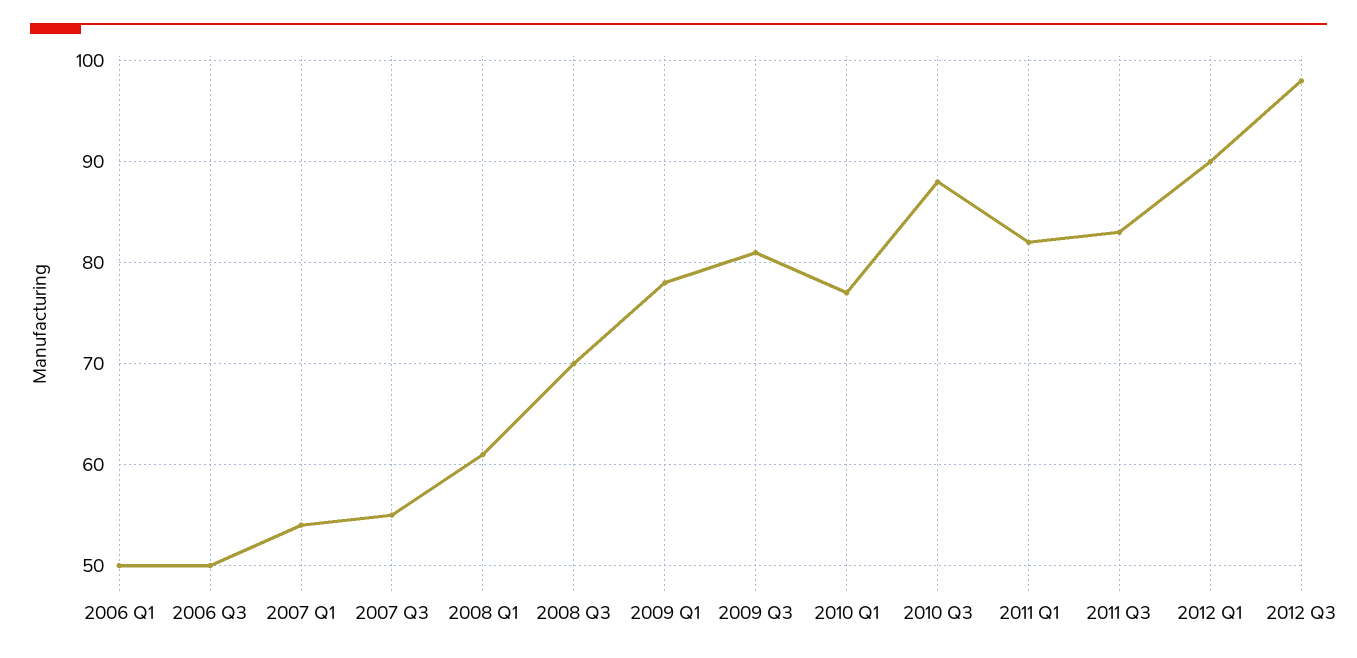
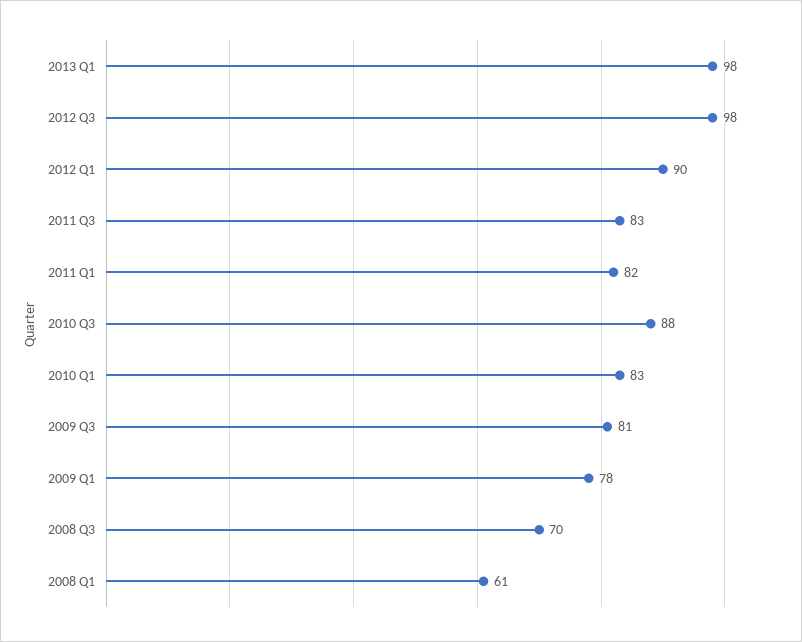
2006 Q1: 50 -> none
2006 Q3: 50 -> none
2007 Q1: 54 -> none
2007 Q3: 55 -> none
2010 Q1: 77 -> 83
2013 Q1: none -> 98

